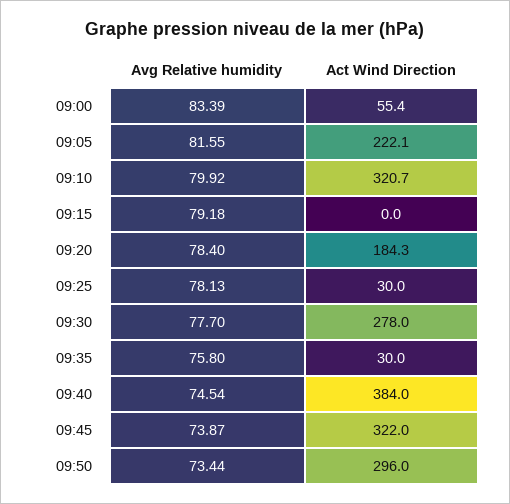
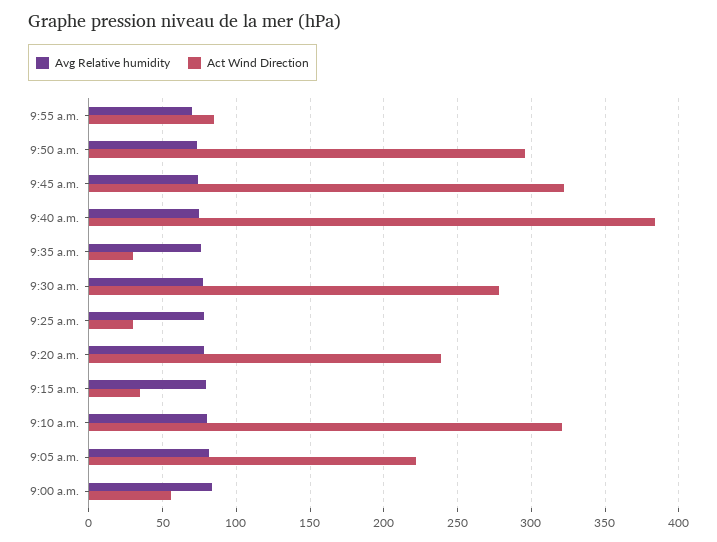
Act Wind Direction, 09:15: 0 -> 35
Act Wind Direction, 09:20: 184.3 -> 240
Avg Relative humidity, 9:55 a.m.: none -> 70
Act Wind Direction, 9:55 a.m.: none -> 85

